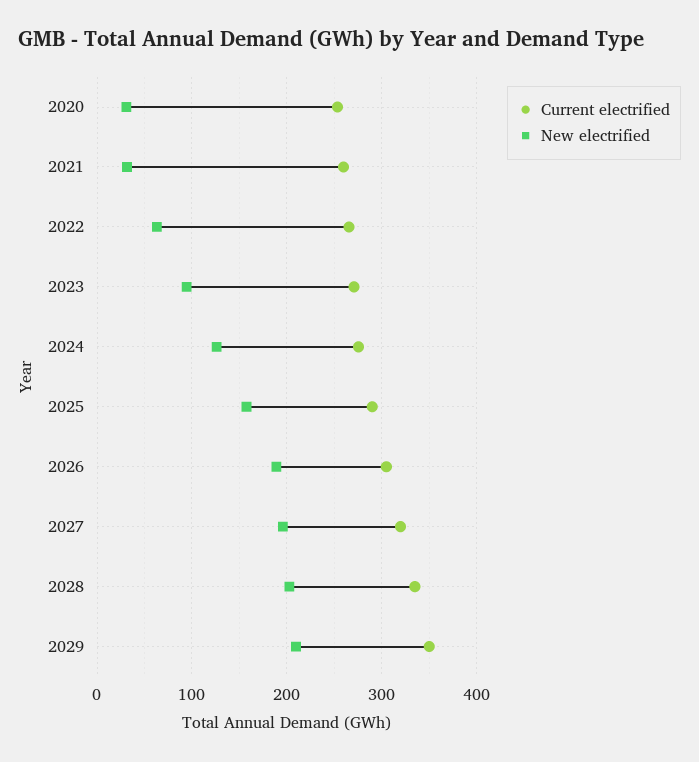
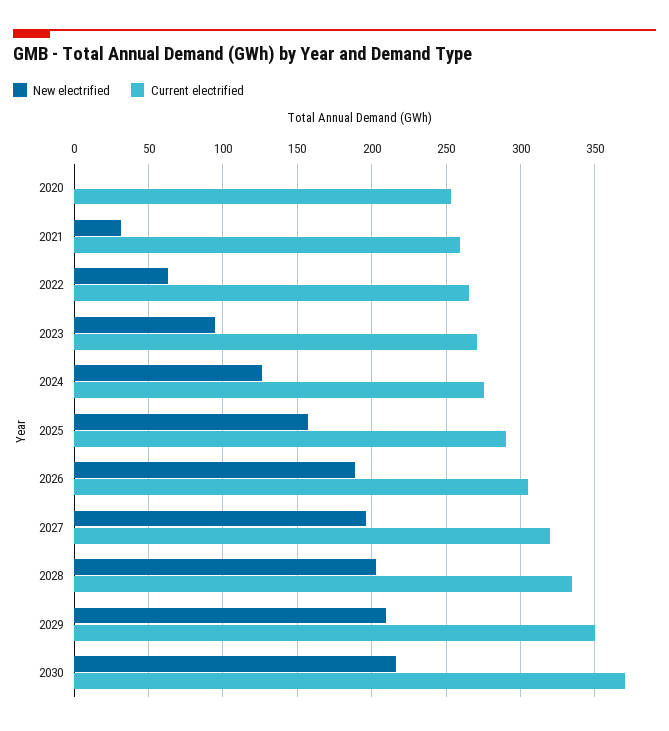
New electrified, 2020: 30 -> 0
New electrified, 2030: none -> 215
Current electrified, 2030: none -> 370

